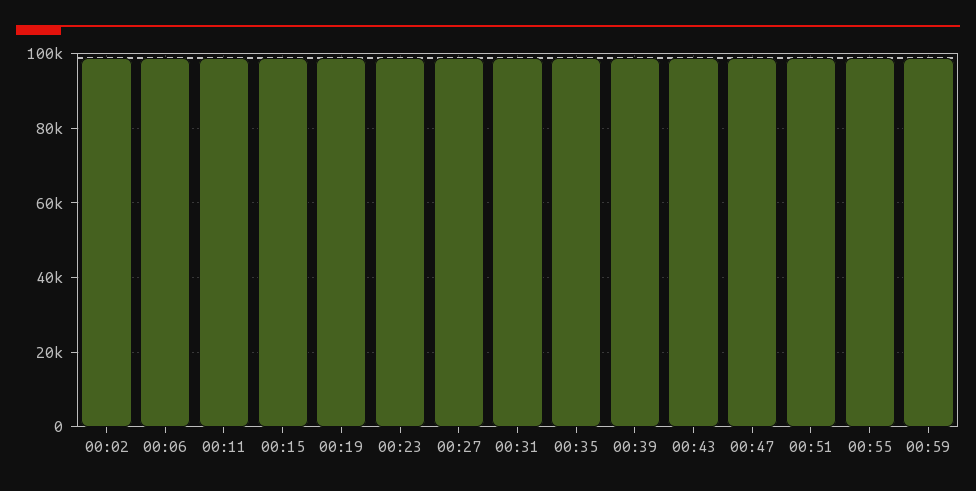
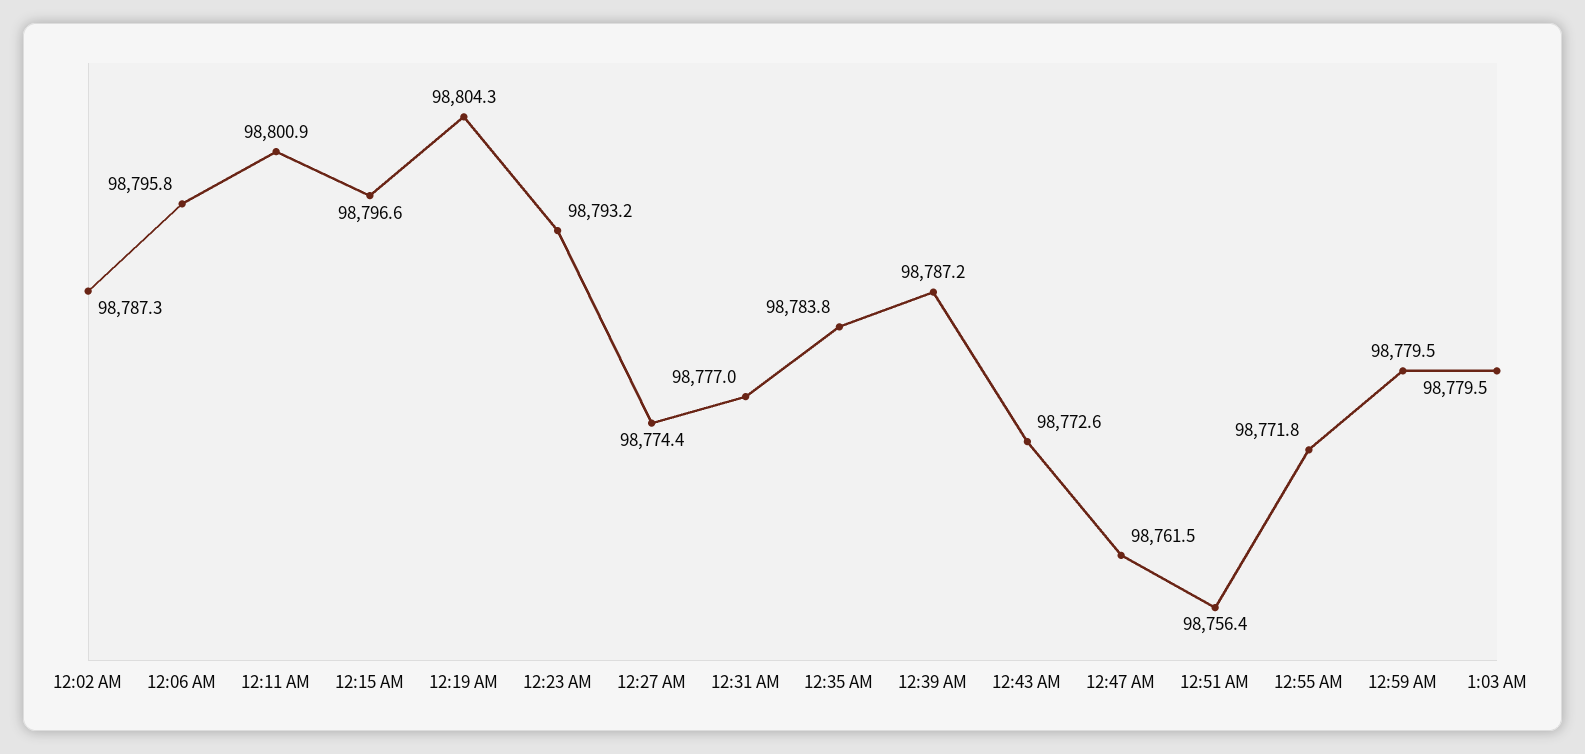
1:03 AM: none -> 98779.5

